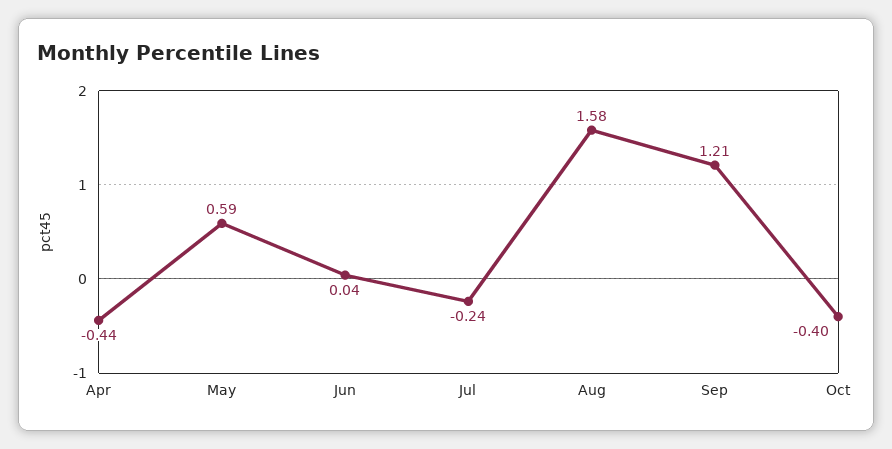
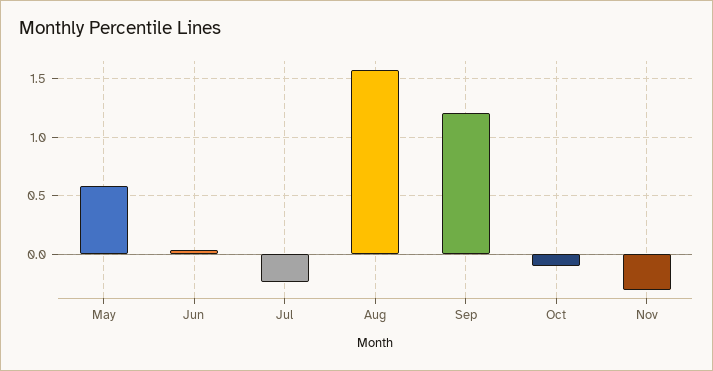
Apr: -0.44 -> none
Oct: -0.4 -> -0.1
Nov: none -> -0.3

